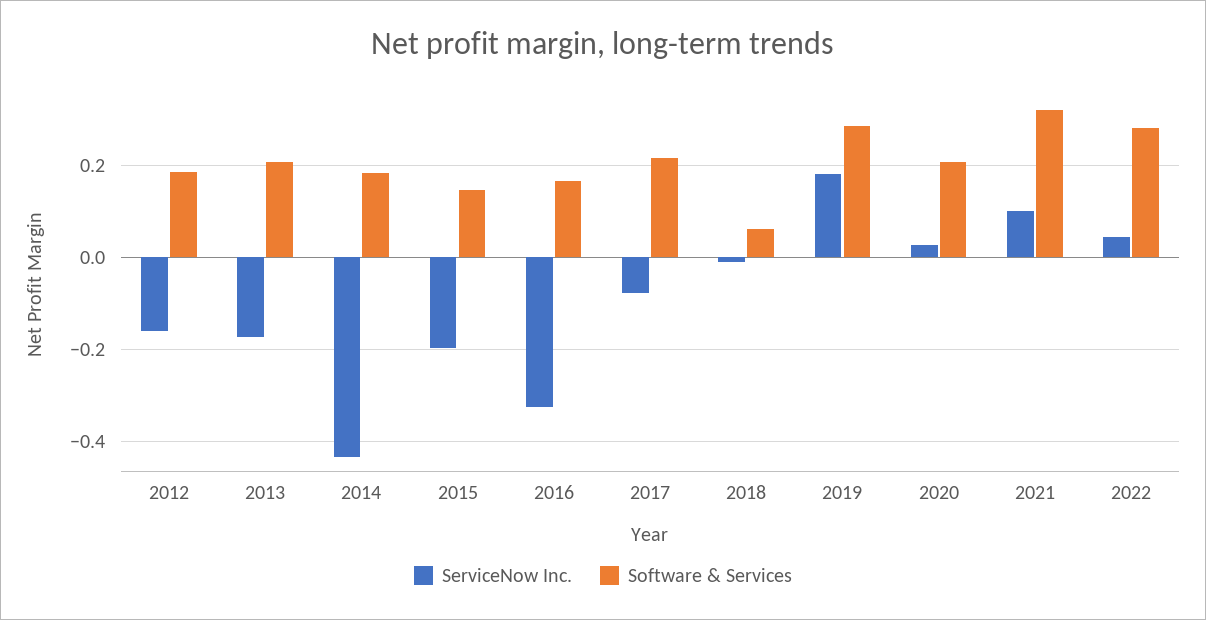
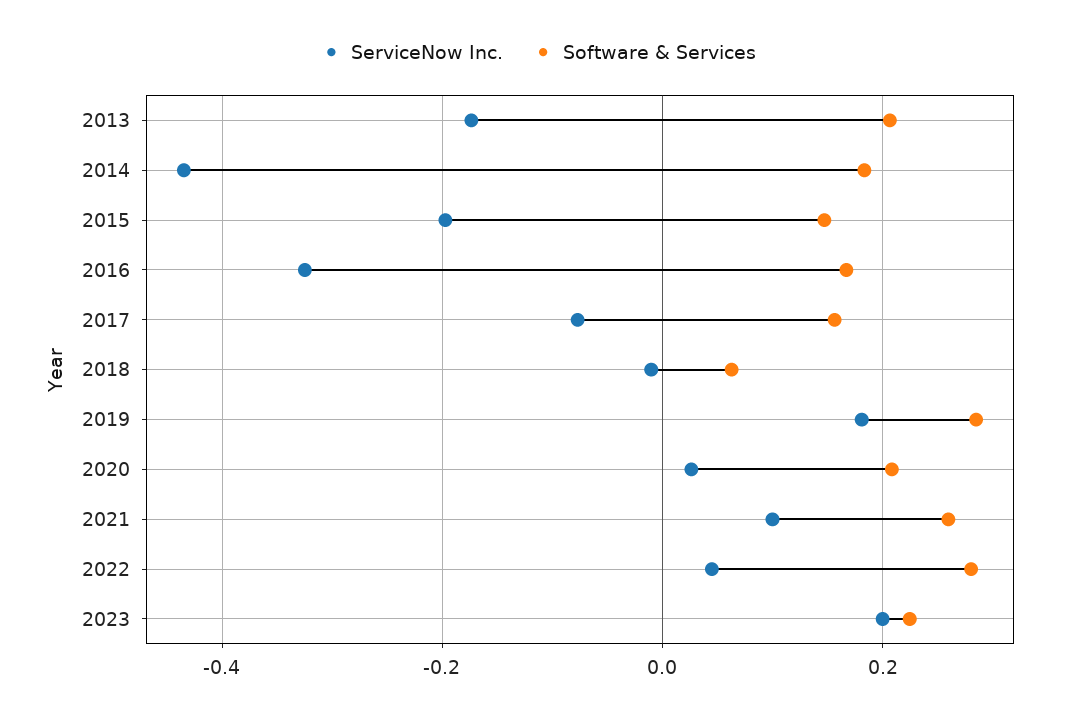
ServiceNow Inc., 2012: -0.16 -> none
Software & Services, 2012: 0.18 -> none
Software & Services, 2017: 0.22 -> 0.16
Software & Services, 2021: 0.32 -> 0.26
ServiceNow Inc., 2023: none -> 0.2
Software & Services, 2023: none -> 0.22

